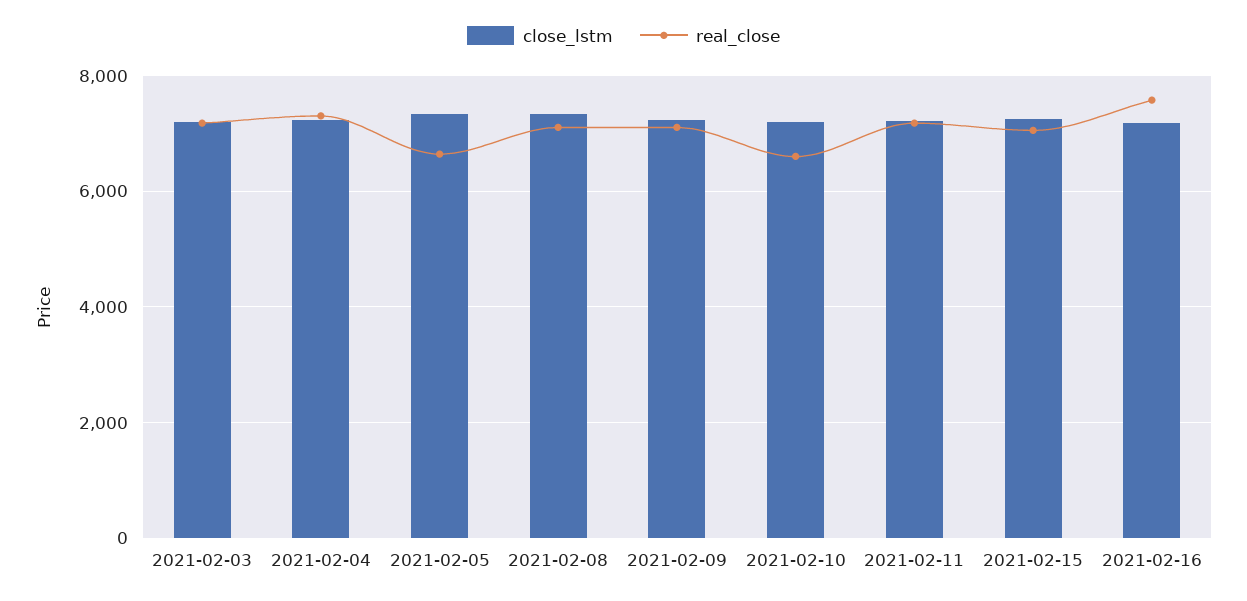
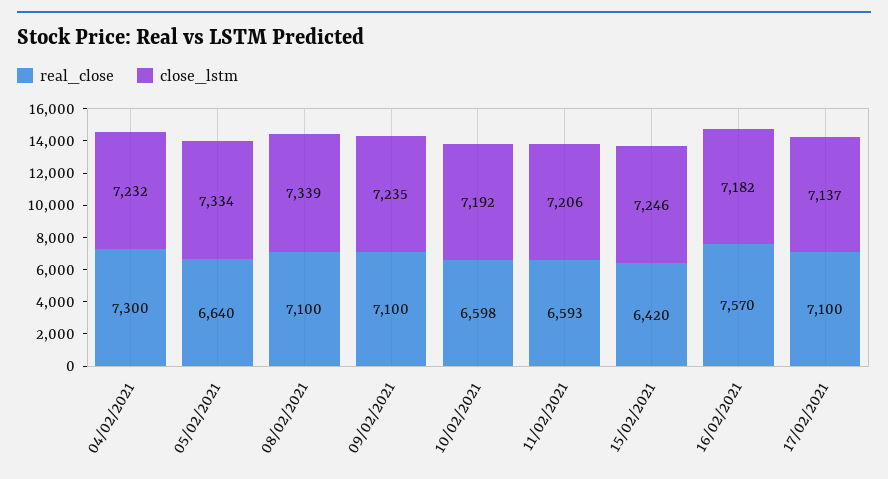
close_lstm, 2021-02-03: 7200 -> none
real_close, 2021-02-03: 7200 -> none
real_close, 2021-02-11: 7200 -> 6593
real_close, 2021-02-15: 7000 -> 6420
real_close, 17/02/2021: none -> 7100
close_lstm, 17/02/2021: none -> 7137

